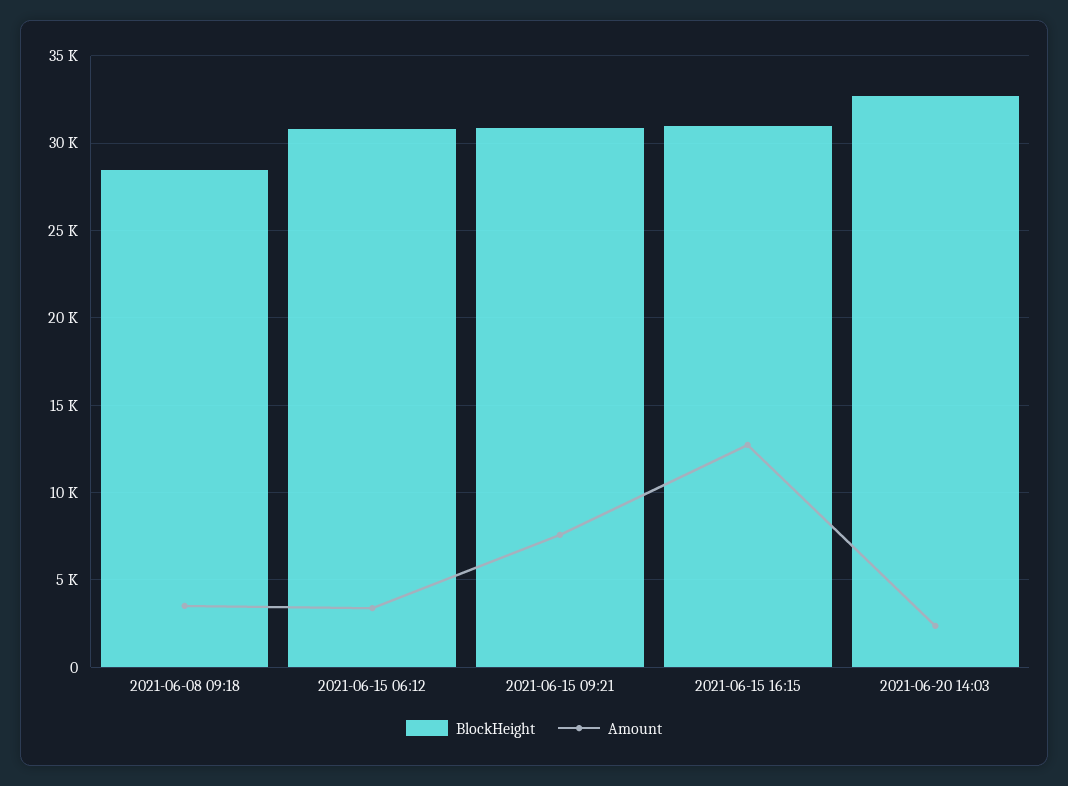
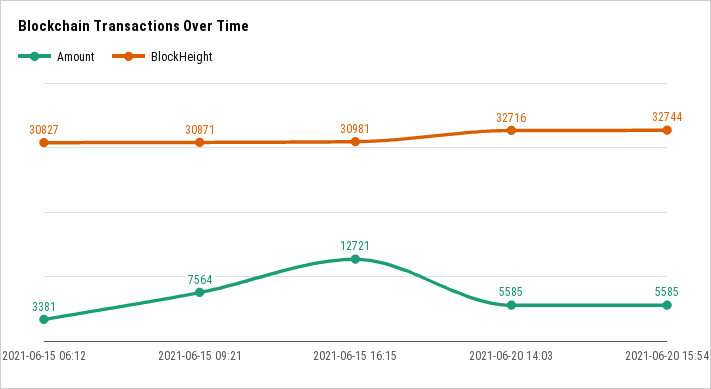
BlockHeight, 2021-06-08 09:18: 28500 -> none
Amount, 2021-06-08 09:18: 3500 -> none
Amount, 2021-06-20 14:03: 2500 -> 5585
Amount, 2021-06-20 15:54: none -> 5585
BlockHeight, 2021-06-20 15:54: none -> 32744

